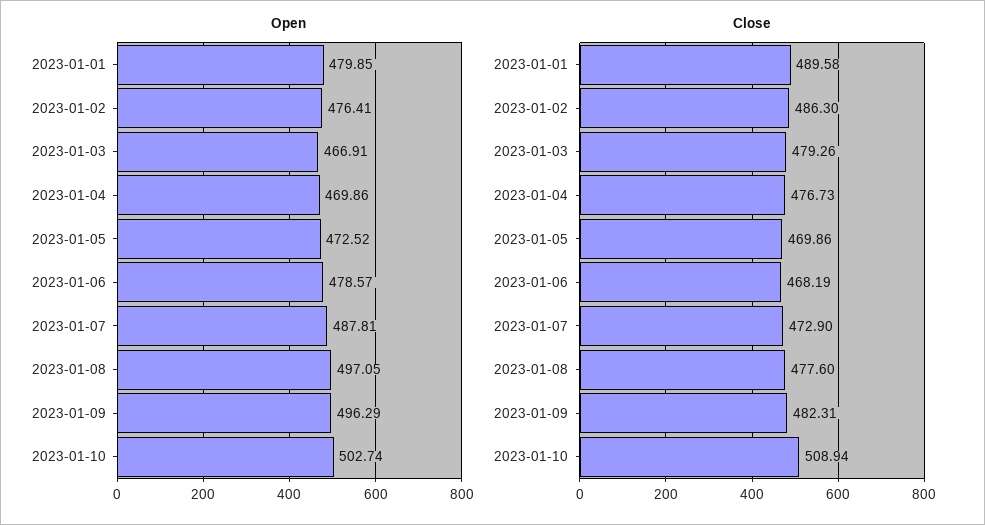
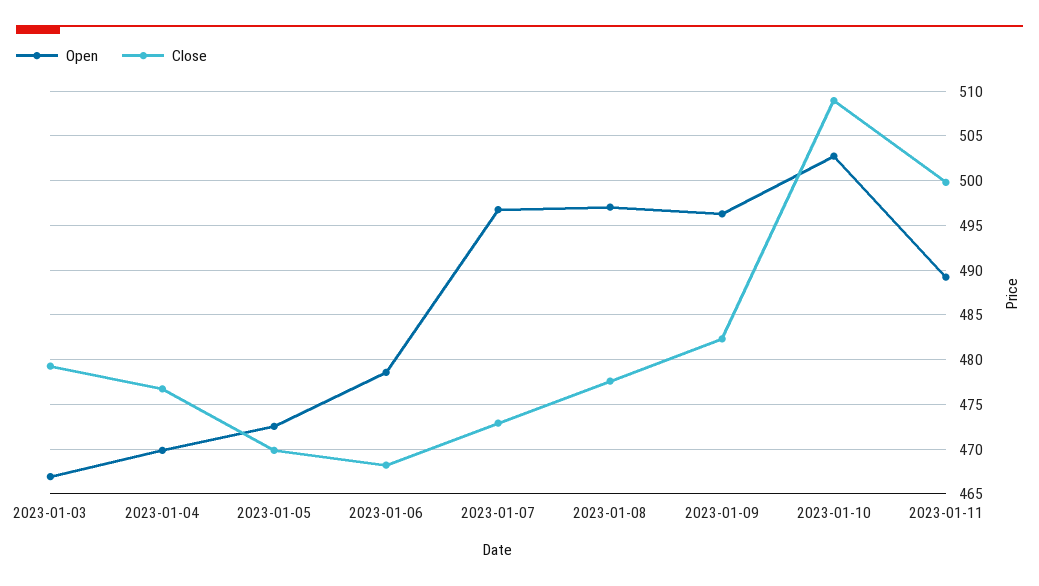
Open, 2023-01-01: 479.85 -> none
Open, 2023-01-02: 476.41 -> none
Open, 2023-01-07: 487.81 -> 497
Close, 2023-01-01: 489.58 -> none
Close, 2023-01-02: 486.3 -> none
Open, 2023-01-11: none -> 489
Close, 2023-01-11: none -> 500

